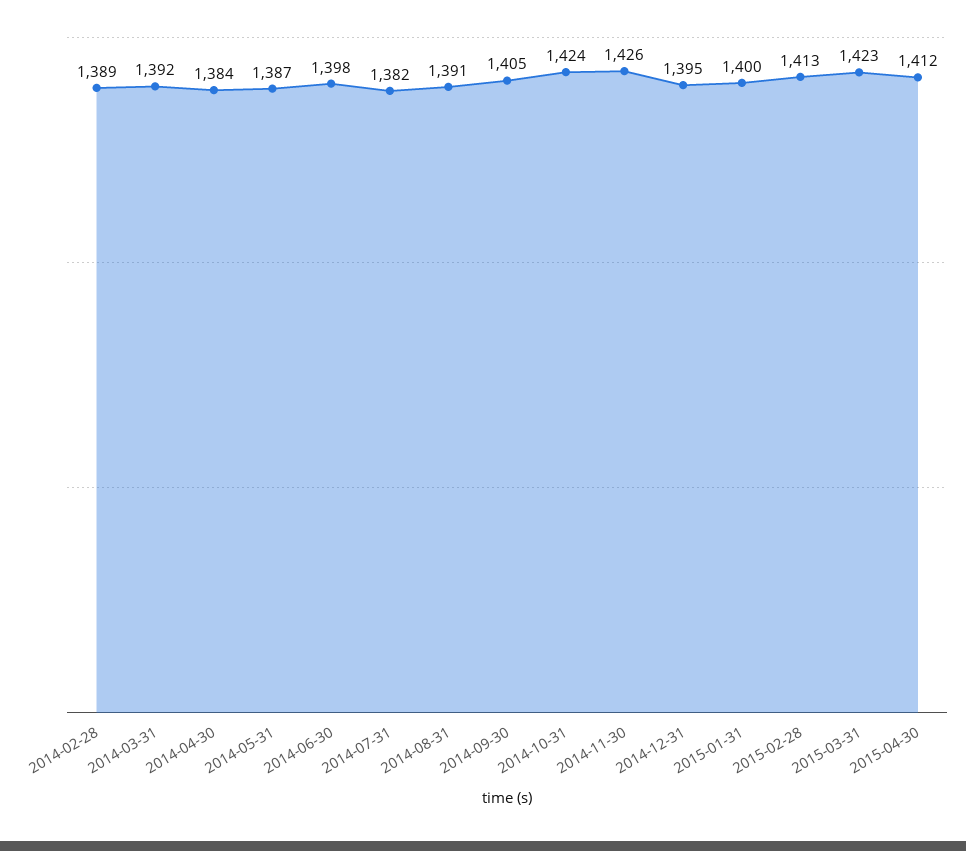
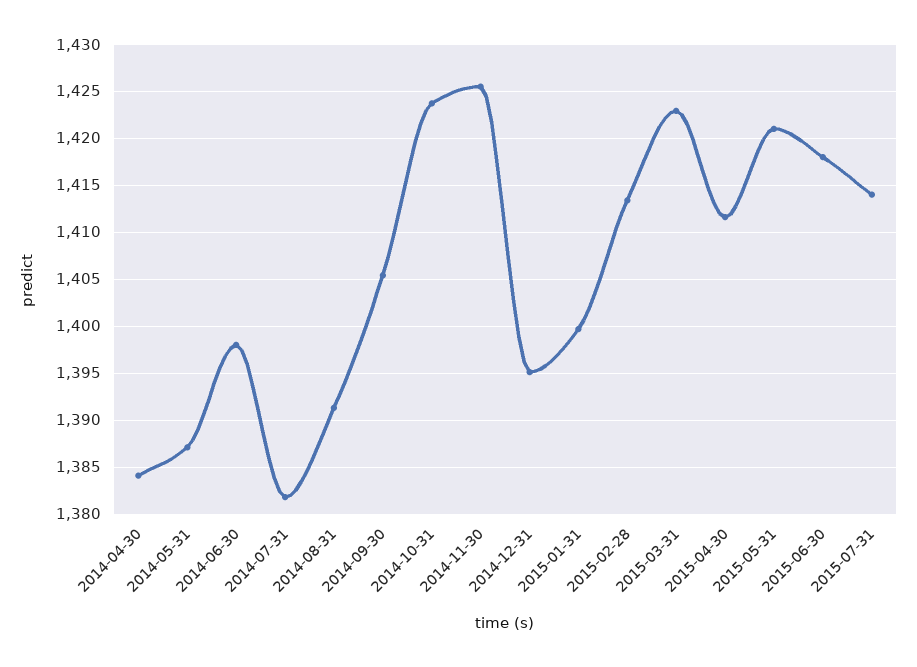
2014-02-28: 1389 -> none
2014-03-31: 1392 -> none
2015-05-31: none -> 1421
2015-06-30: none -> 1418
2015-07-31: none -> 1414

